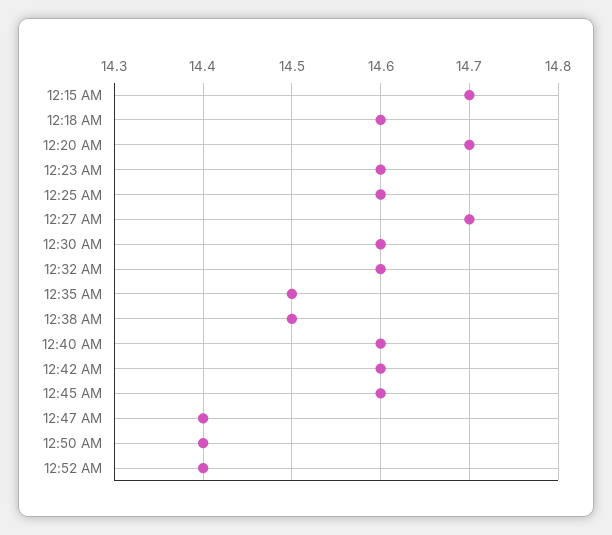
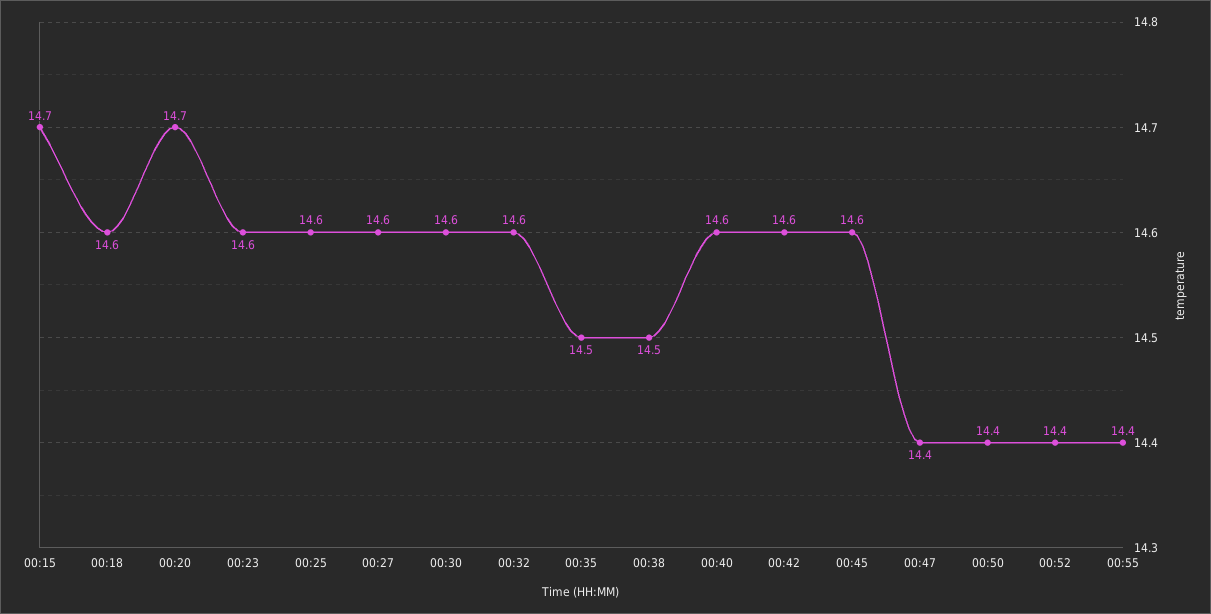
12:27 AM: 14.7 -> 14.6
00:55: none -> 14.4

